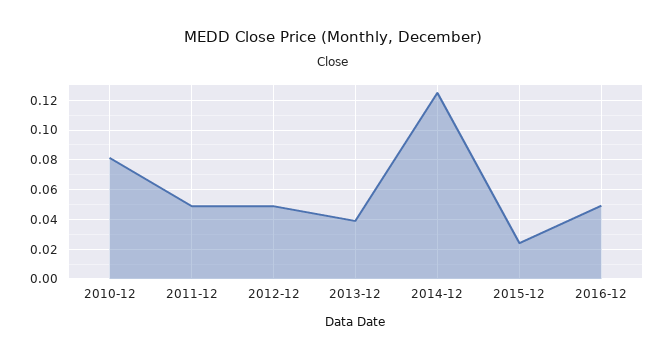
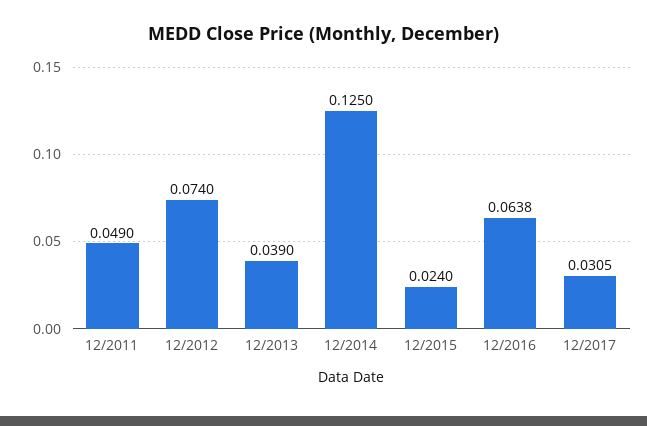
2010-12: 0.08 -> none
2012-12: 0.05 -> 0.074
2016-12: 0.05 -> 0.0638
12/2017: none -> 0.0305

